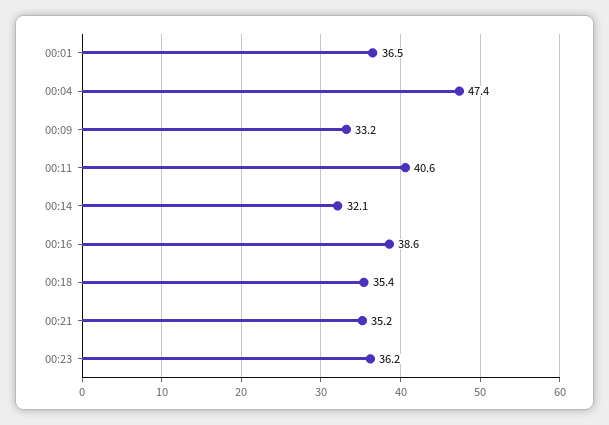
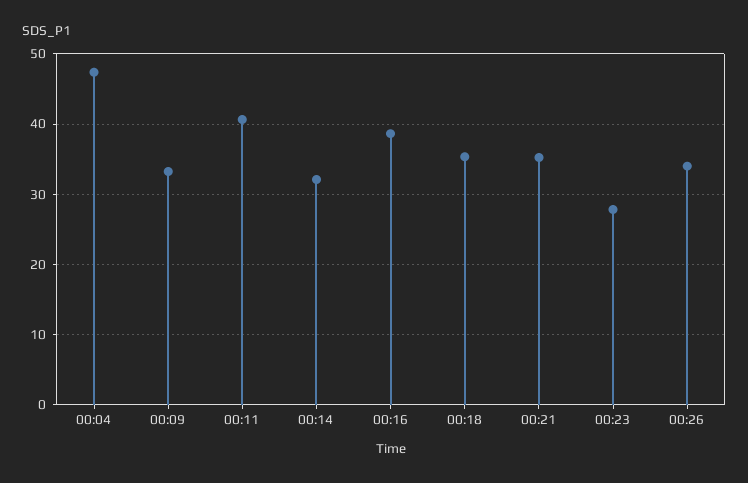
00:01: 36.5 -> none
00:23: 36.2 -> 28
00:26: none -> 34

